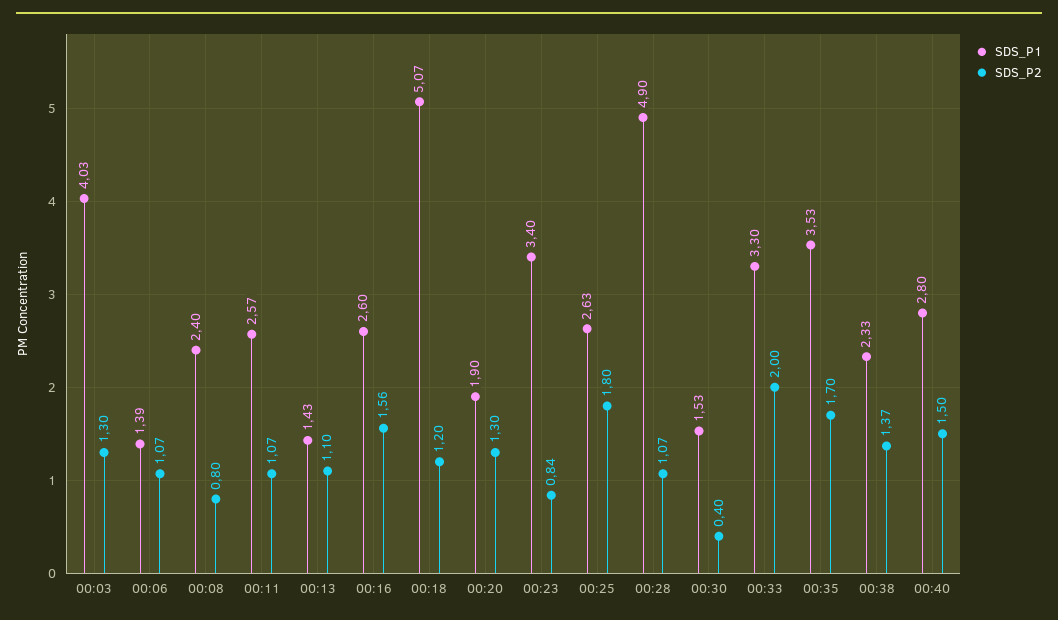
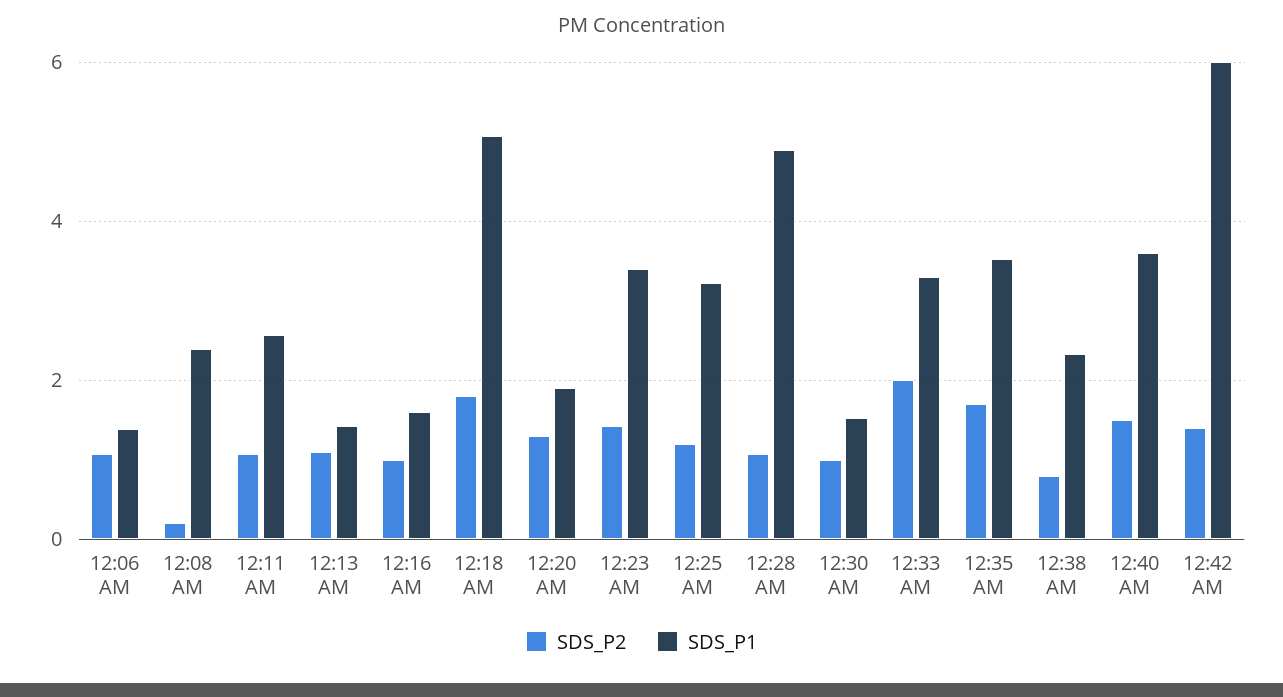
SDS_P1, 00:03: 4.03 -> none
SDS_P2, 00:03: 1.3 -> none
SDS_P2, 00:08: 0.8 -> 0.2
SDS_P1, 00:16: 2.6 -> 1.6
SDS_P2, 00:16: 1.56 -> 1
SDS_P2, 00:18: 1.2 -> 1.8
SDS_P2, 00:23: 0.84 -> 1.4
SDS_P1, 00:25: 2.63 -> 3.2
SDS_P2, 00:25: 1.8 -> 1.2
SDS_P2, 00:30: 0.4 -> 1
SDS_P2, 00:38: 1.37 -> 0.8
SDS_P1, 00:40: 2.8 -> 3.6
SDS_P2, 12:42 AM: none -> 1.4
SDS_P1, 12:42 AM: none -> 6

